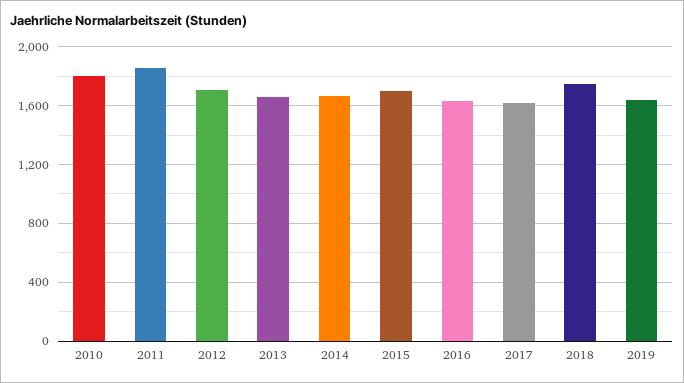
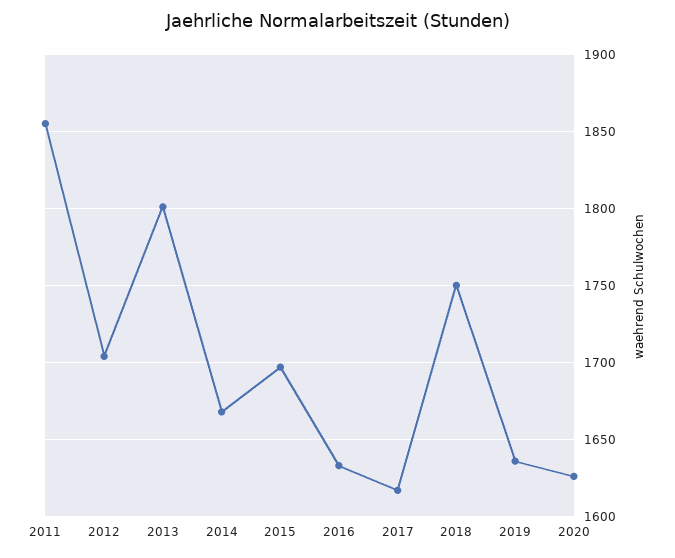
2010: 1800 -> none
2013: 1650 -> 1800
2020: none -> 1625

